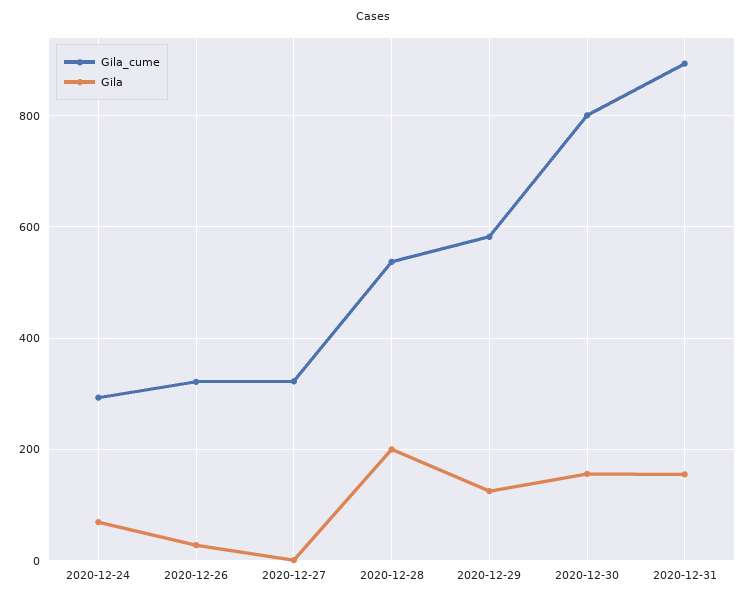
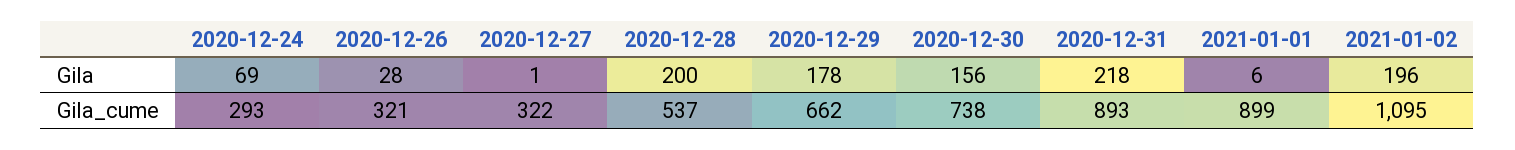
Gila_cume, 2020-12-29: 580 -> 662
Gila, 2020-12-29: 120 -> 178
Gila_cume, 2020-12-30: 800 -> 738
Gila, 2020-12-31: 160 -> 218
Gila, 2021-01-01: none -> 6
Gila, 2021-01-02: none -> 196
Gila_cume, 2021-01-01: none -> 899
Gila_cume, 2021-01-02: none -> 1095

